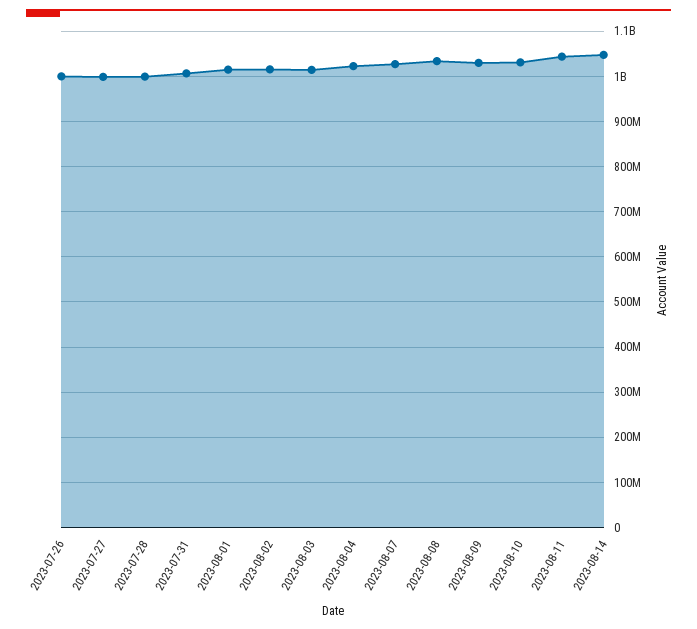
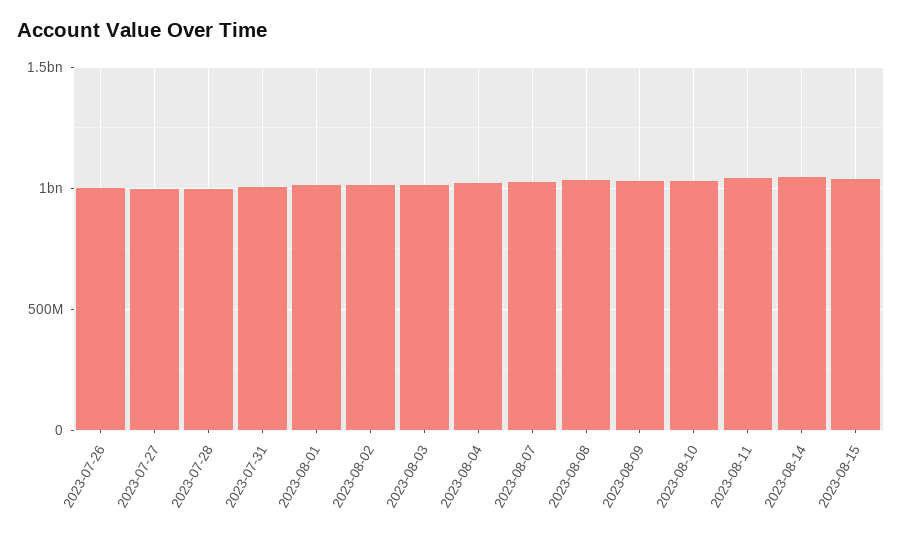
2023-08-15: none -> 1050000000

